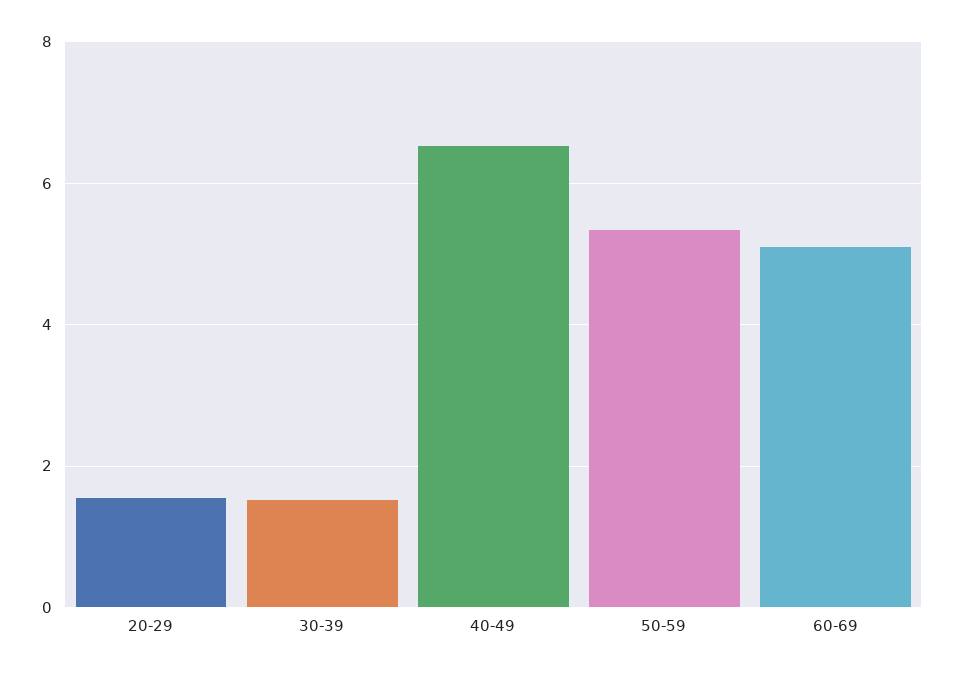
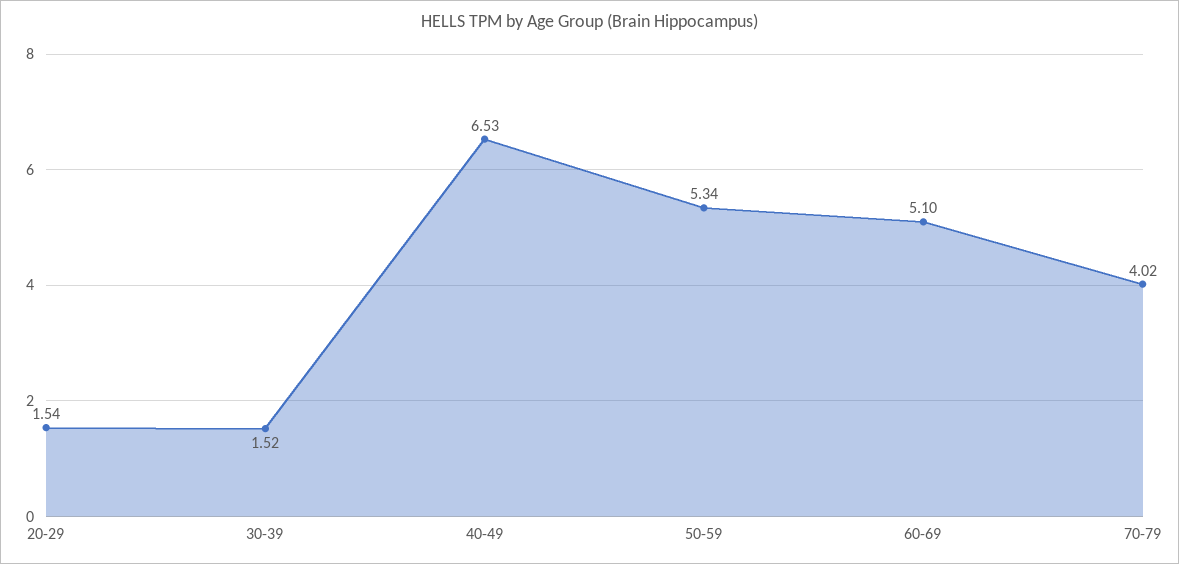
70-79: none -> 4.02

